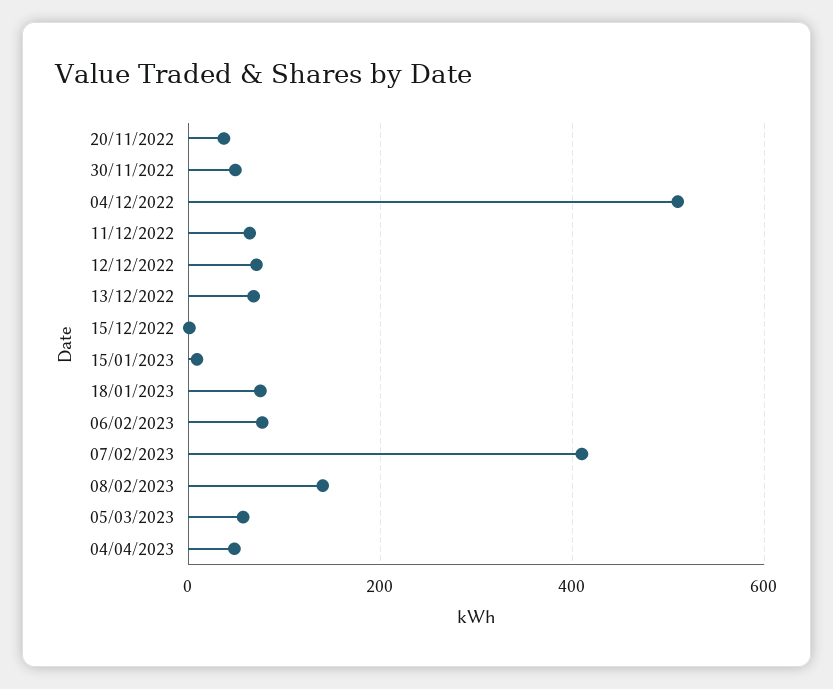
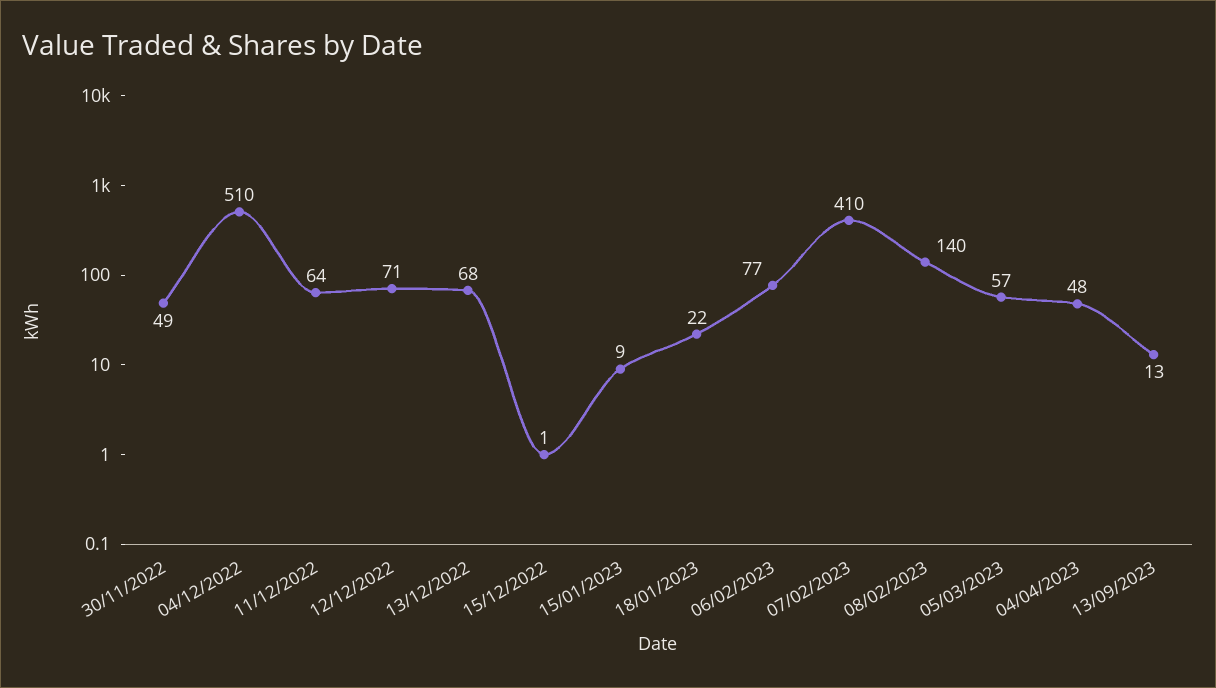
20/11/2022: 40 -> none
18/01/2023: 80 -> 22
13/09/2023: none -> 13

